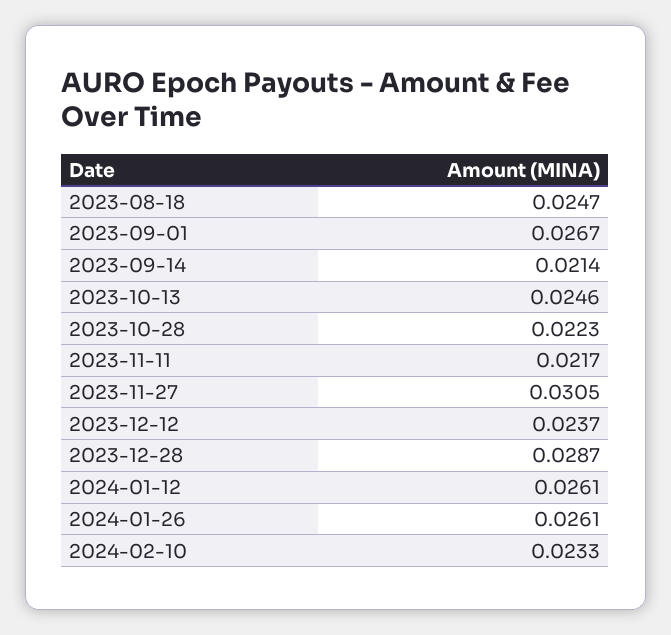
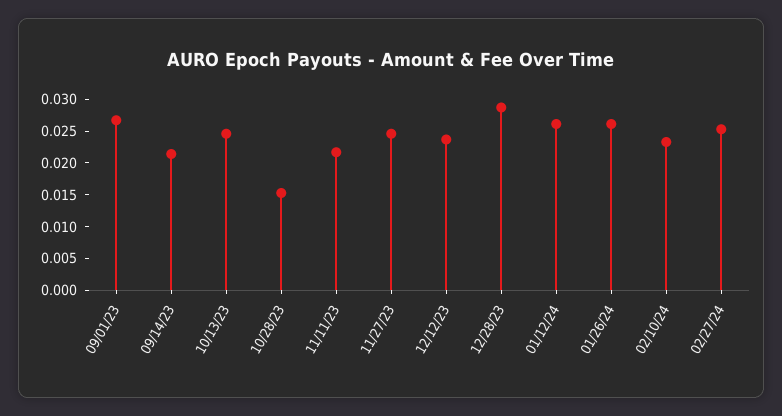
2023-08-18: 0.0247 -> none
2023-10-28: 0.0223 -> 0.015
2023-11-27: 0.0305 -> 0.025
02/27/24: none -> 0.025

